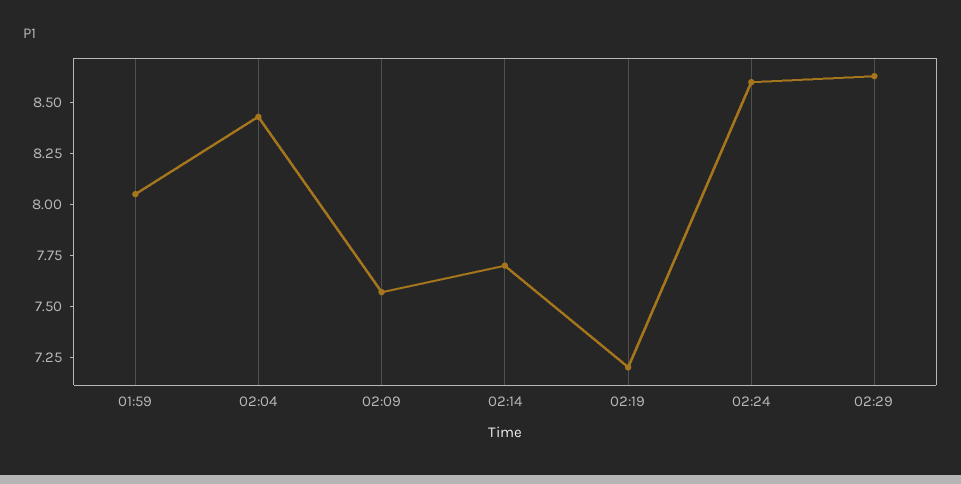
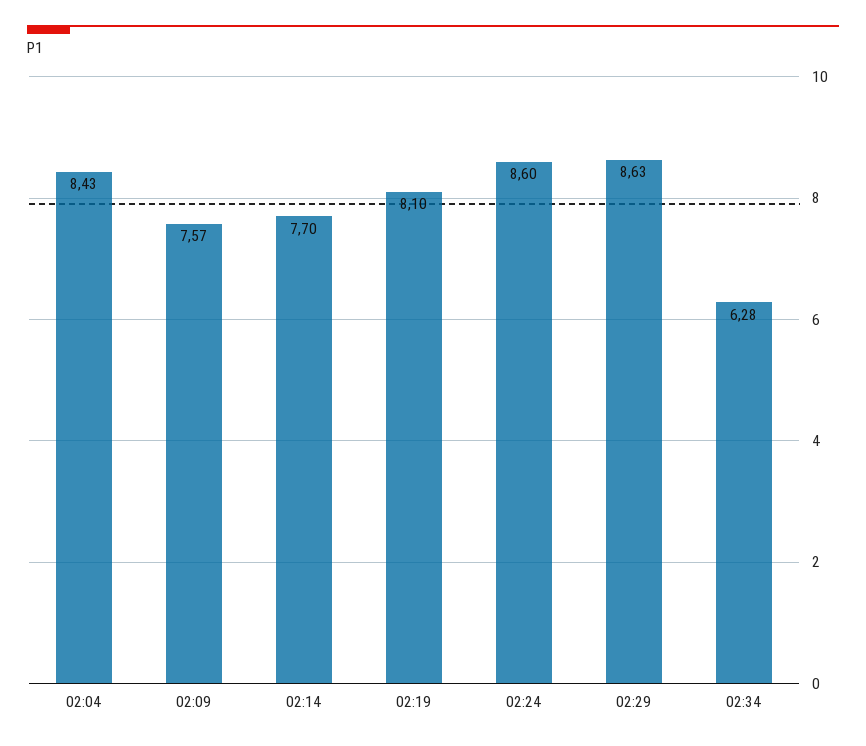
01:59: 8.05 -> none
02:19: 7.2 -> 8.1
02:34: none -> 6.28

